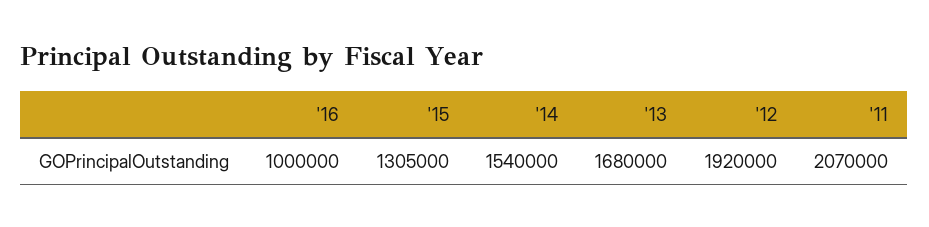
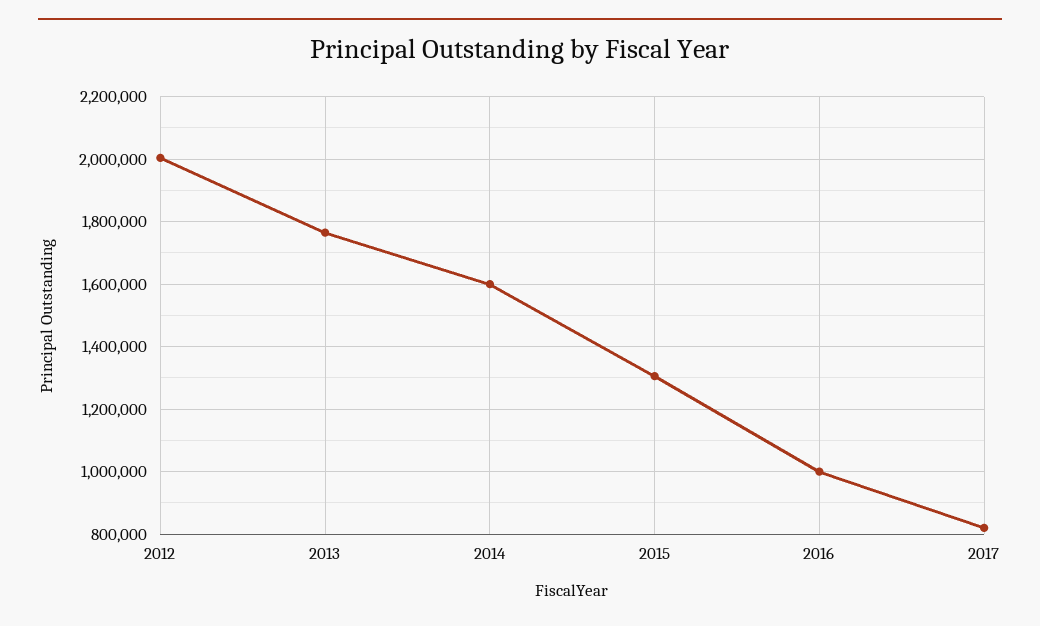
'14: 1540000 -> 1600000
'13: 1680000 -> 1760000
'12: 1920000 -> 2000000
'11: 2070000 -> none
2017: none -> 820000

